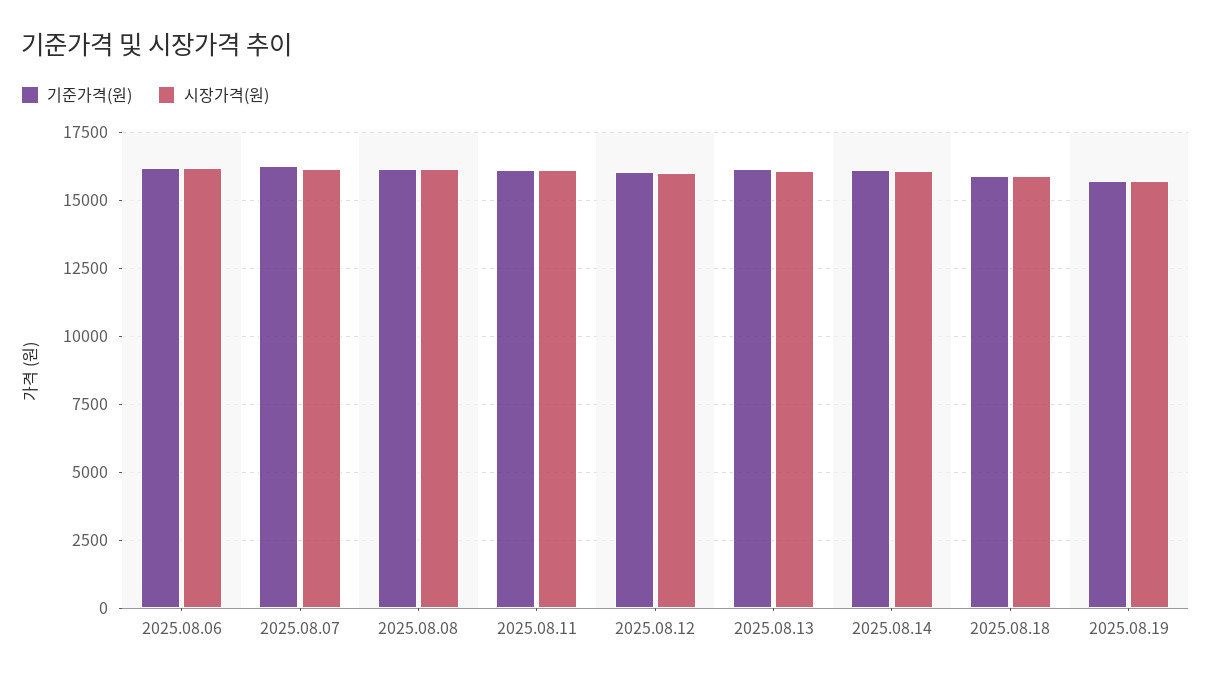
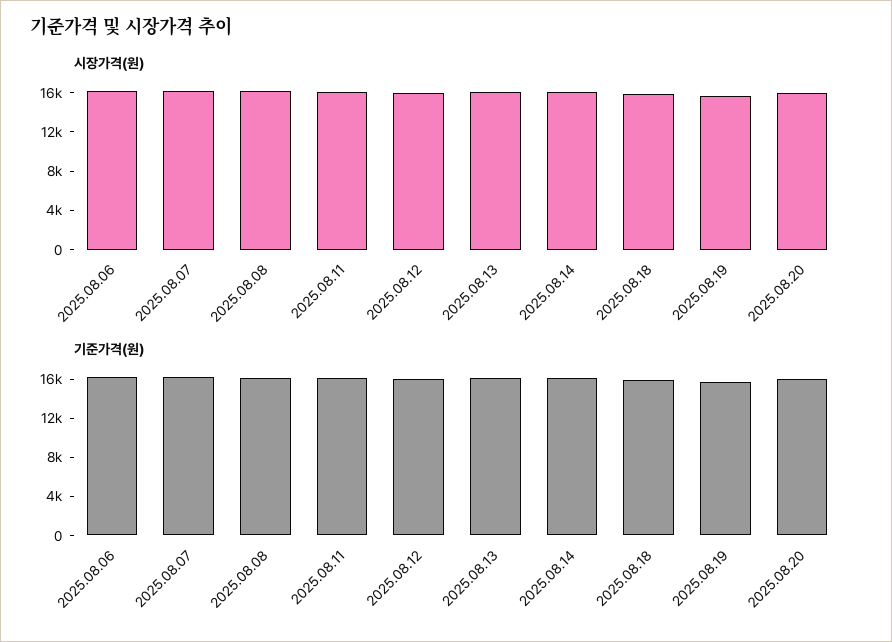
시장가격(원), 2025.08.20: none -> 16000
기준가격(원), 2025.08.20: none -> 16000

